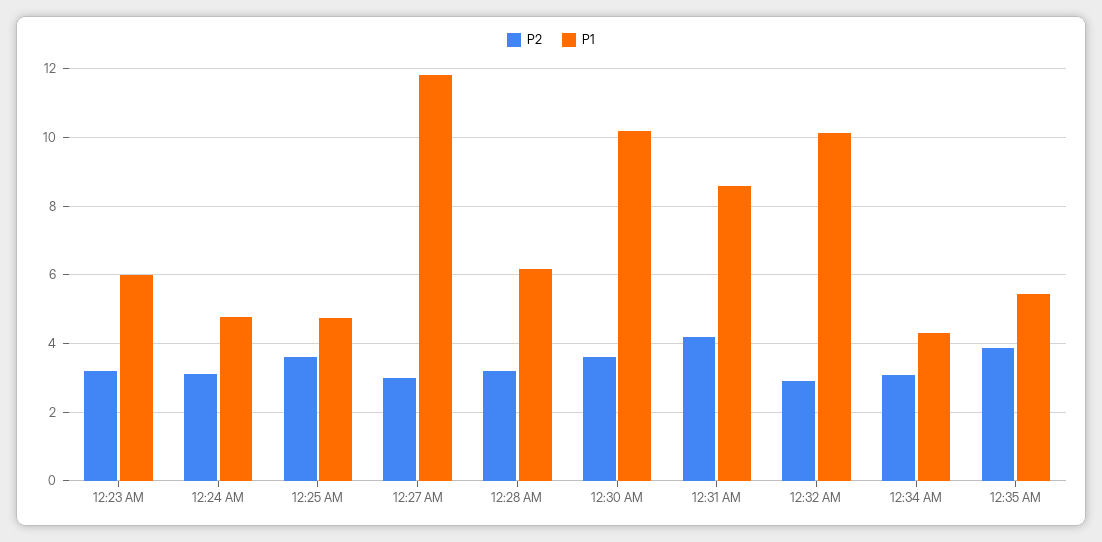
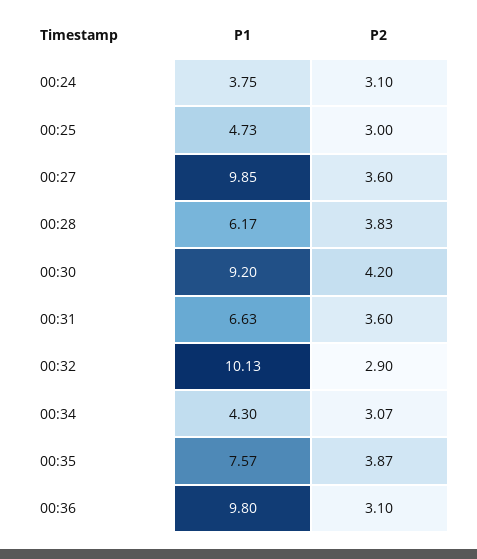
P2, 12:23 AM: 3.2 -> none
P1, 12:23 AM: 6 -> none
P1, 12:24 AM: 4.8 -> 3.75
P2, 12:25 AM: 3.6 -> 3
P2, 12:27 AM: 3 -> 3.6
P1, 12:27 AM: 11.8 -> 9.85
P2, 12:28 AM: 3.2 -> 3.83
P2, 12:30 AM: 3.6 -> 4.2
P1, 12:30 AM: 10.2 -> 9.2
P2, 12:31 AM: 4.2 -> 3.6
P1, 12:31 AM: 8.6 -> 6.63
P1, 12:35 AM: 5.4 -> 7.57
P1, 00:36: none -> 9.8
P2, 00:36: none -> 3.1

